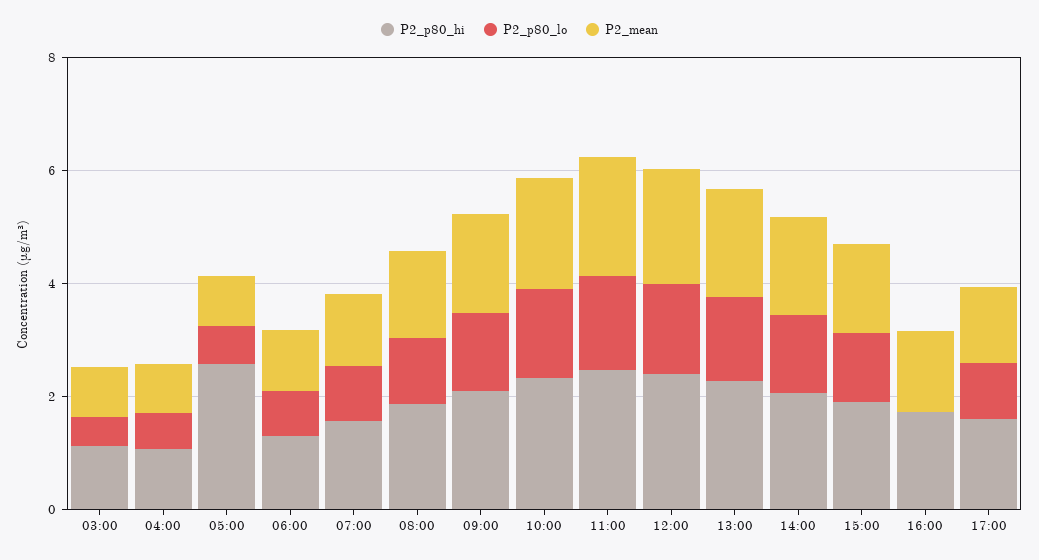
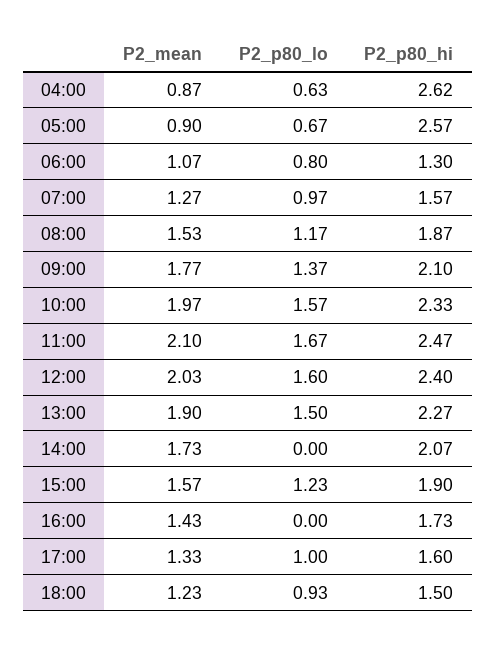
P2_p80_hi, 03:00: 1 -> none
P2_p80_lo, 03:00: 0.5 -> none
P2_mean, 03:00: 1 -> none
P2_p80_hi, 04:00: 1 -> 2.62
P2_p80_lo, 14:00: 1.5 -> 0
P2_mean, 18:00: none -> 1.23
P2_p80_lo, 18:00: none -> 0.93
P2_p80_hi, 18:00: none -> 1.5

